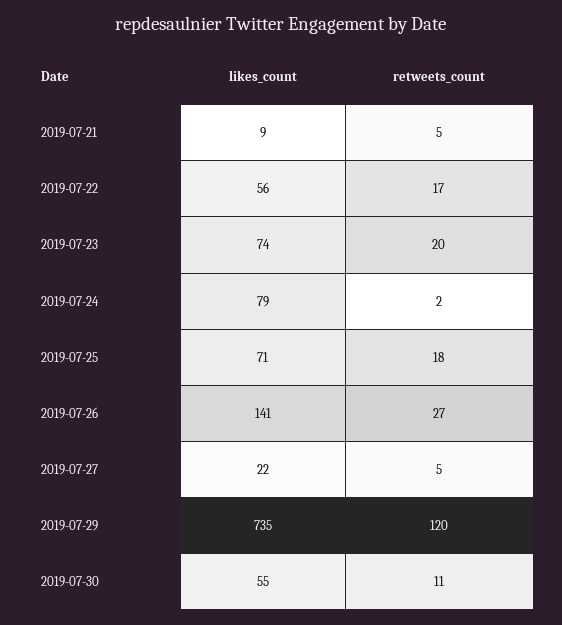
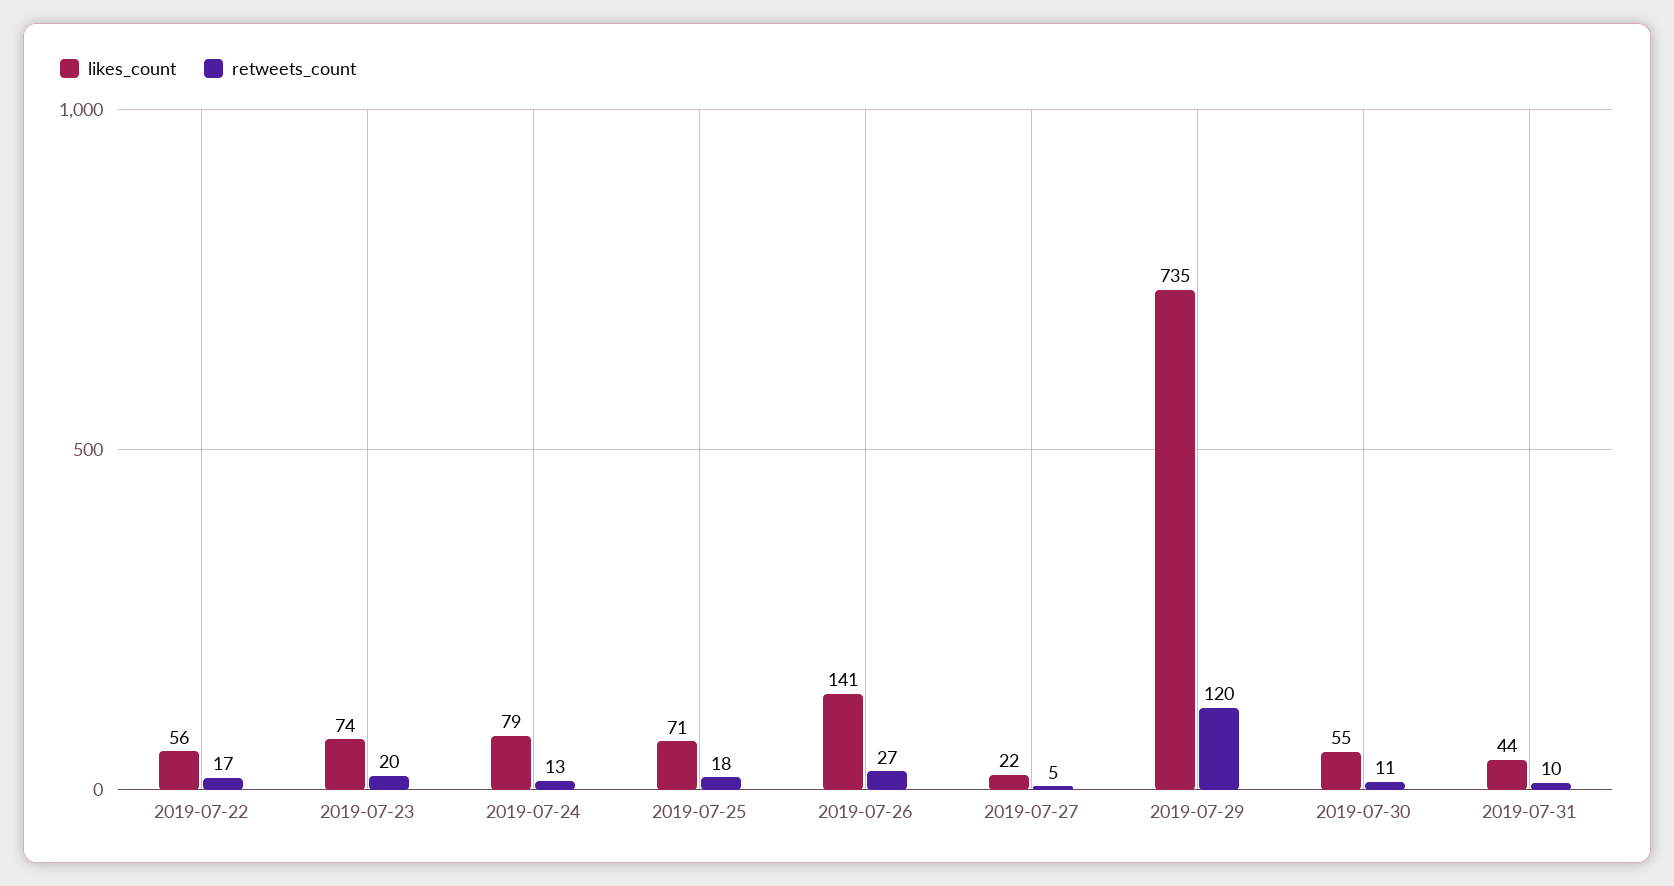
likes_count, 2019-07-21: 9 -> none
retweets_count, 2019-07-21: 5 -> none
retweets_count, 2019-07-24: 2 -> 13
likes_count, 2019-07-31: none -> 44
retweets_count, 2019-07-31: none -> 10

